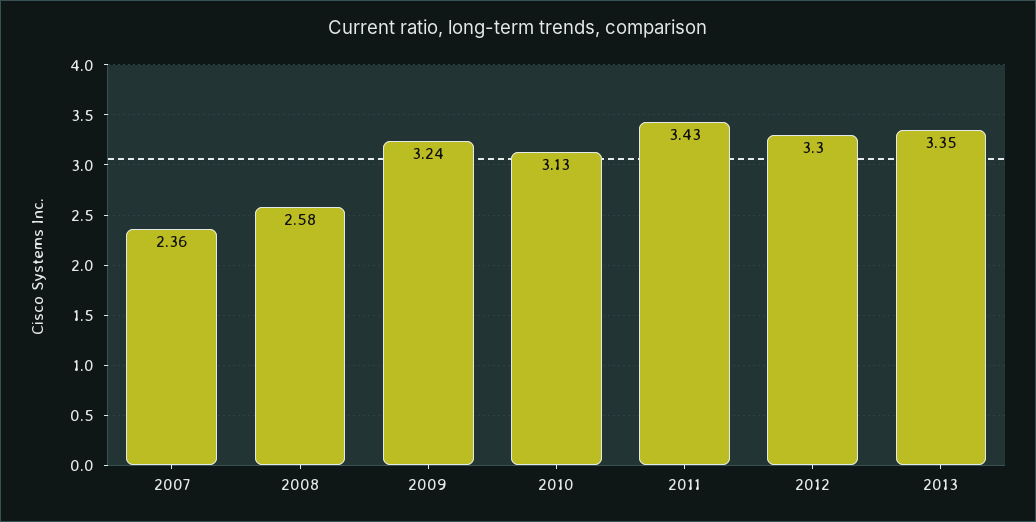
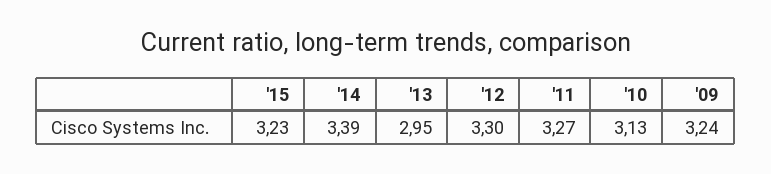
2007: 2.36 -> none
2008: 2.58 -> none
2011: 3.43 -> 3.27
2013: 3.35 -> 2.95
'15: none -> 3.23
'14: none -> 3.39

